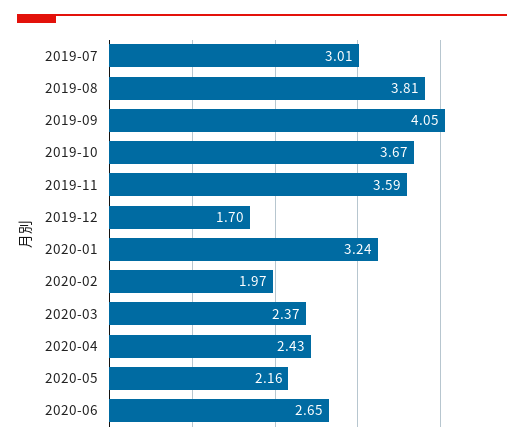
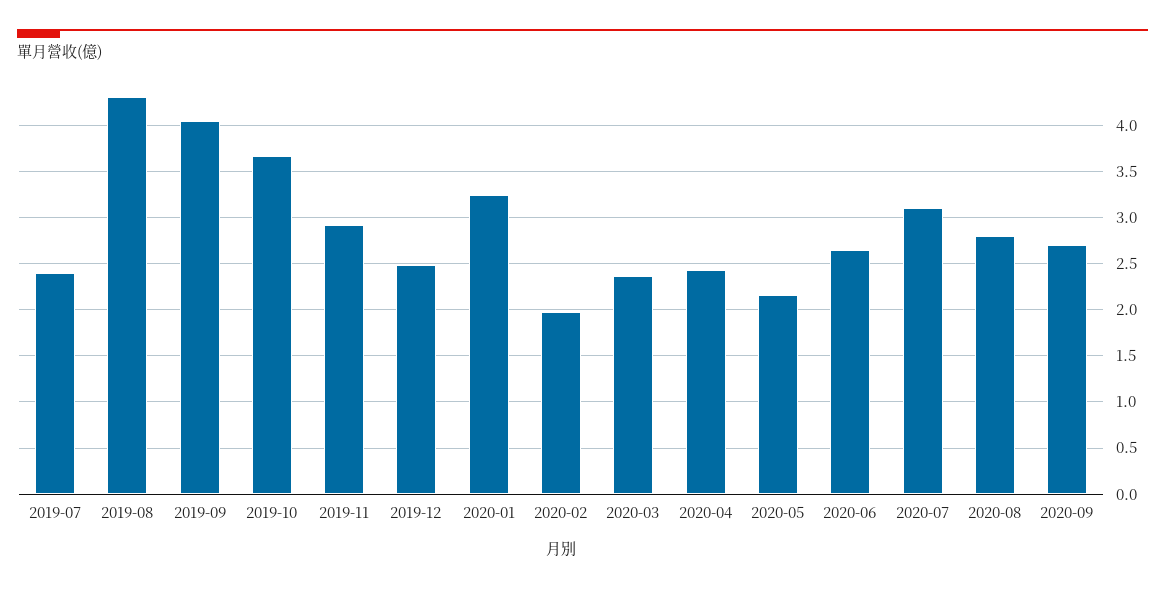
2019-07: 3.01 -> 2.4
2019-08: 3.81 -> 4.3
2019-11: 3.59 -> 2.9
2019-12: 1.7 -> 2.5
2020-07: none -> 3.1
2020-08: none -> 2.8
2020-09: none -> 2.7

